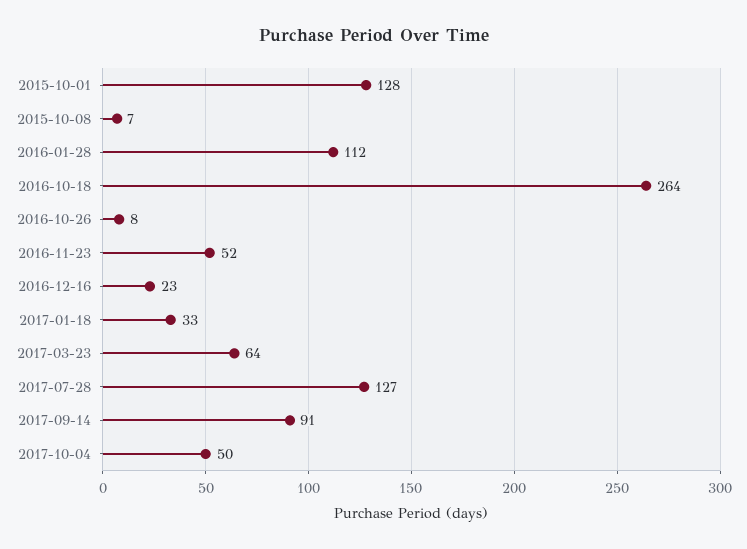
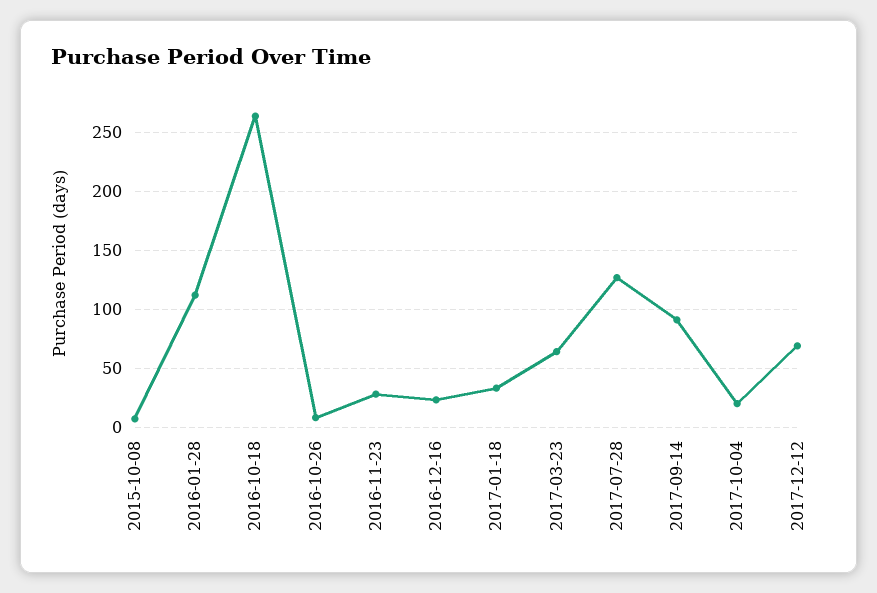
2015-10-01: 128 -> none
2016-11-23: 52 -> 30
2017-10-04: 50 -> 20
2017-12-12: none -> 70

